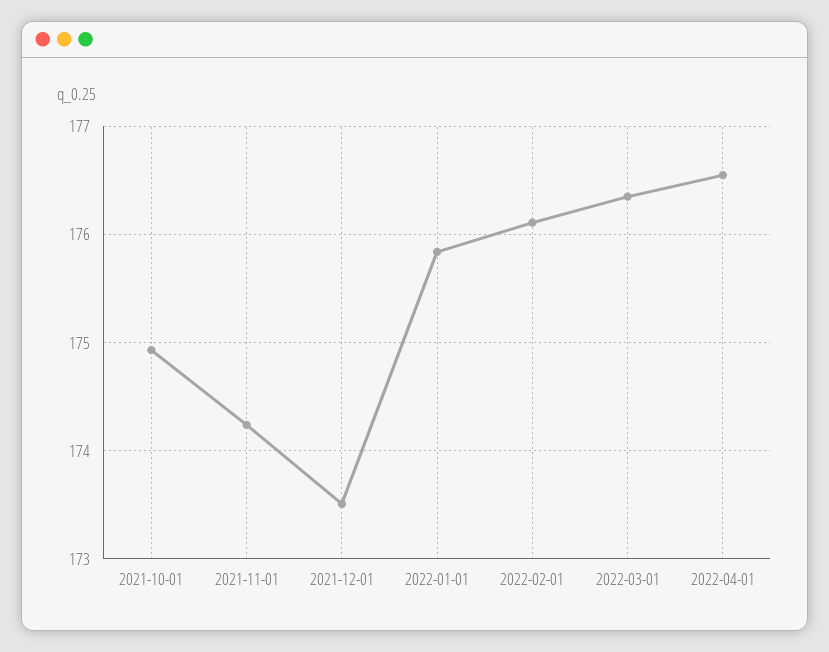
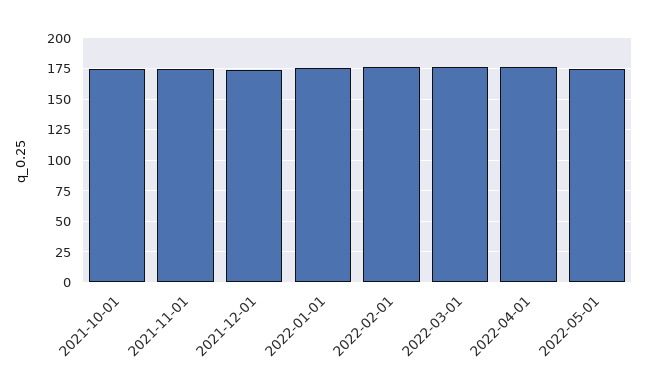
2022-05-01: none -> 175

